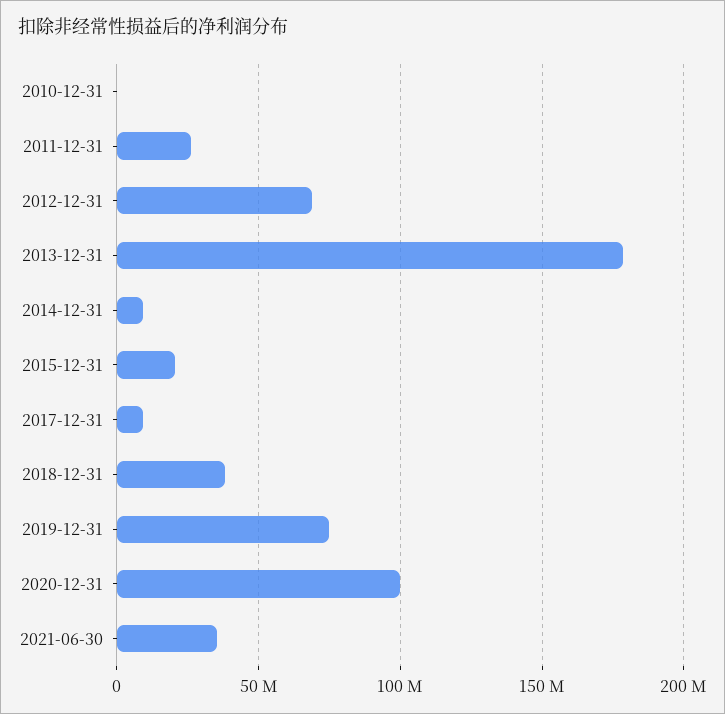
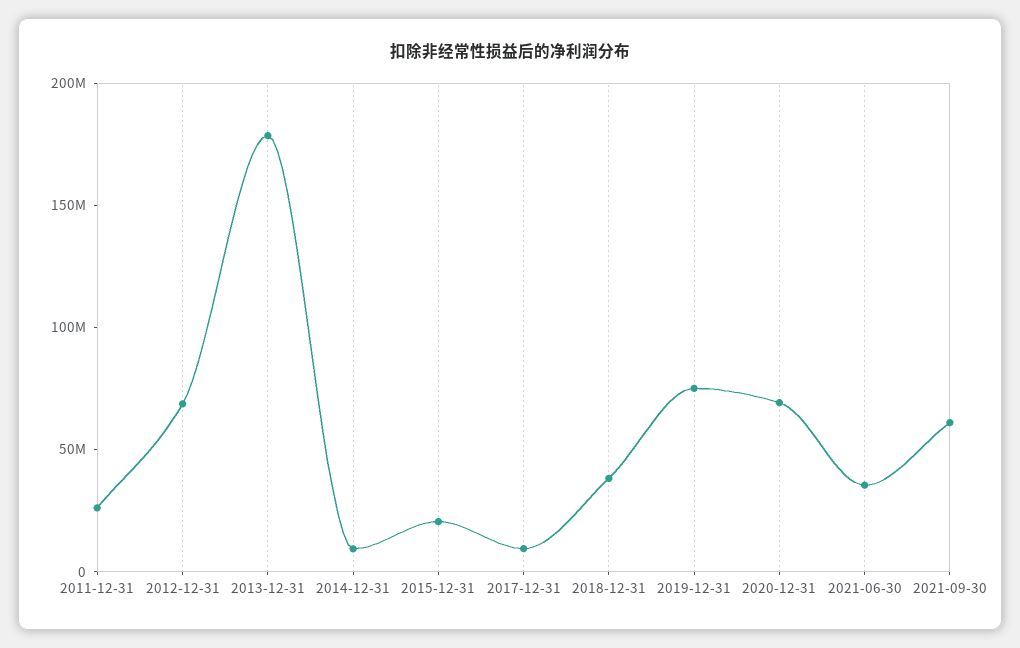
2010-12-31: 0 -> none
2020-12-31: 100000000 -> 70000000
2021-09-30: none -> 60000000

